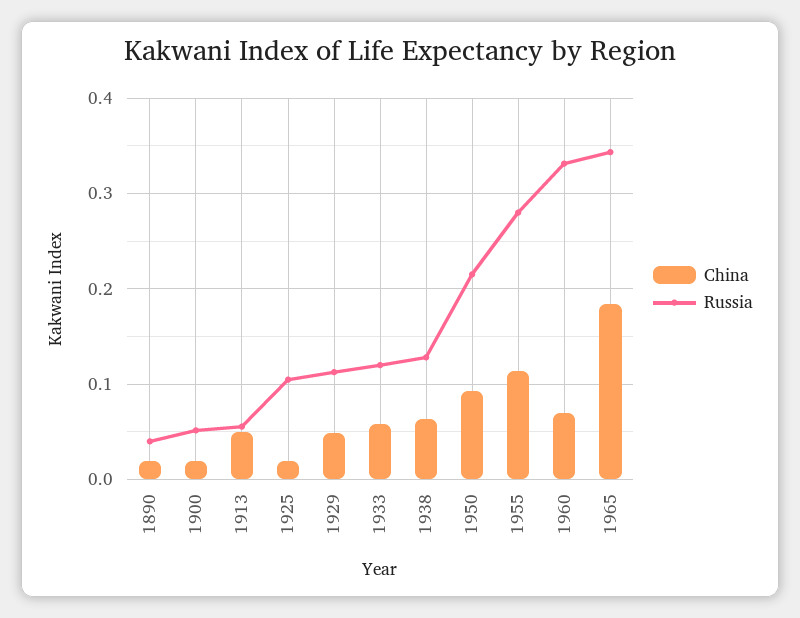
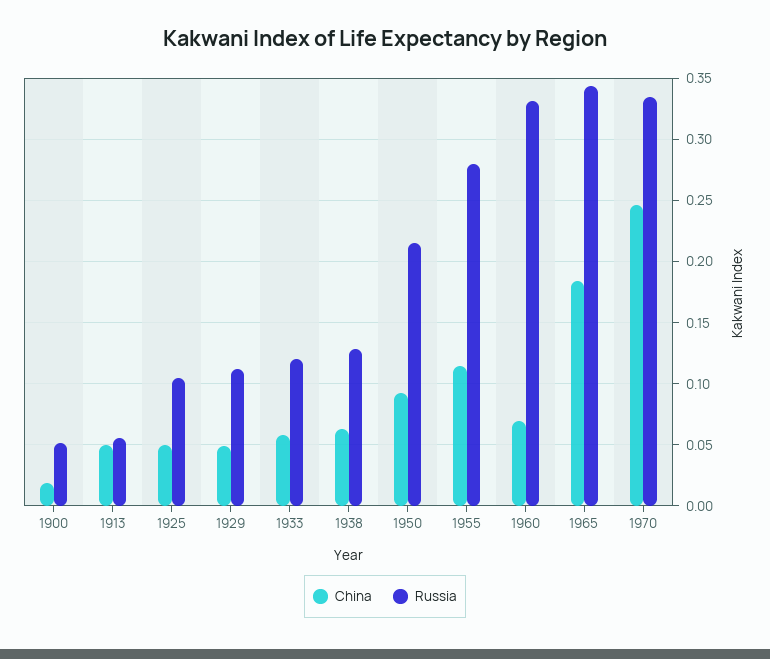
China, 1890: 0.02 -> none
Russia, 1890: 0.04 -> none
China, 1925: 0.02 -> 0.05
China, 1970: none -> 0.245
Russia, 1970: none -> 0.335

